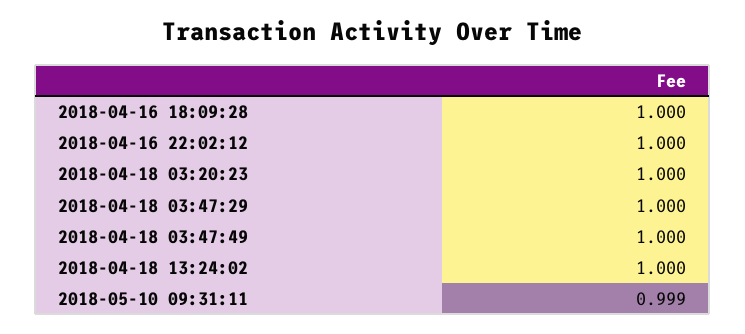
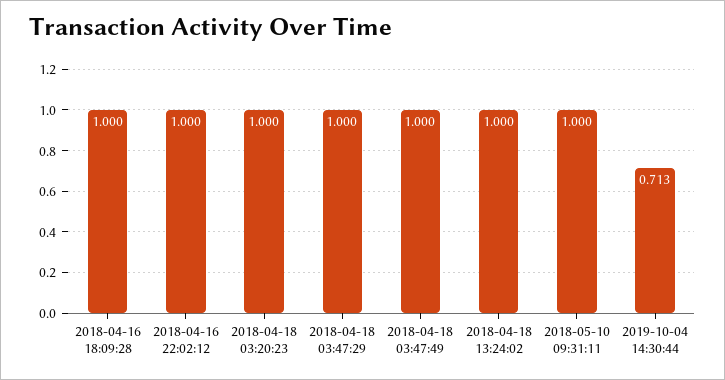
2018-05-10 09:31:11: 0.999 -> 1
2019-10-04 14:30:44: none -> 0.713

